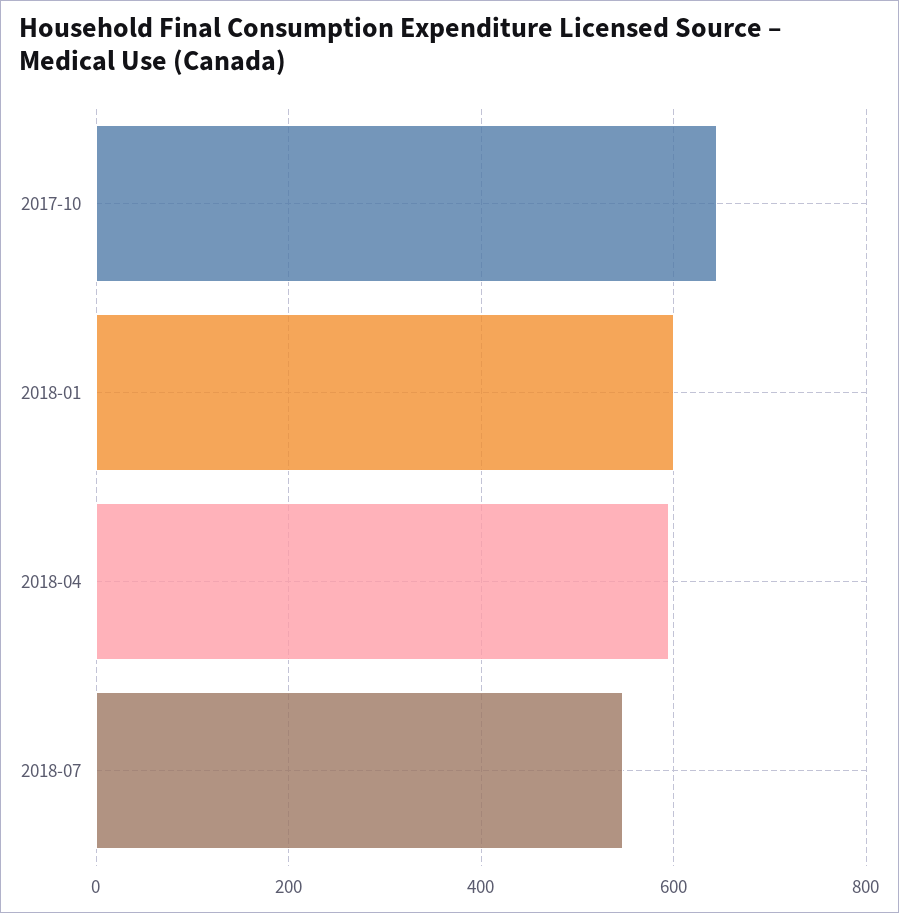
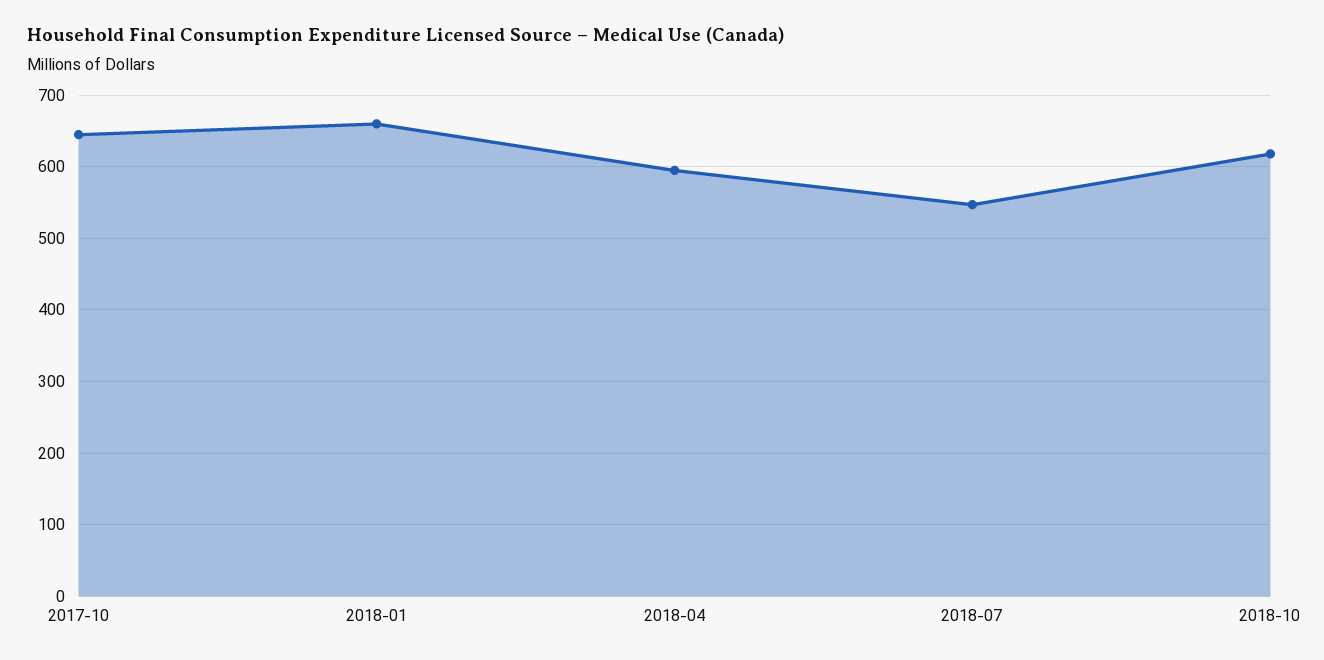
2018-01: 600 -> 660
2018-10: none -> 620

